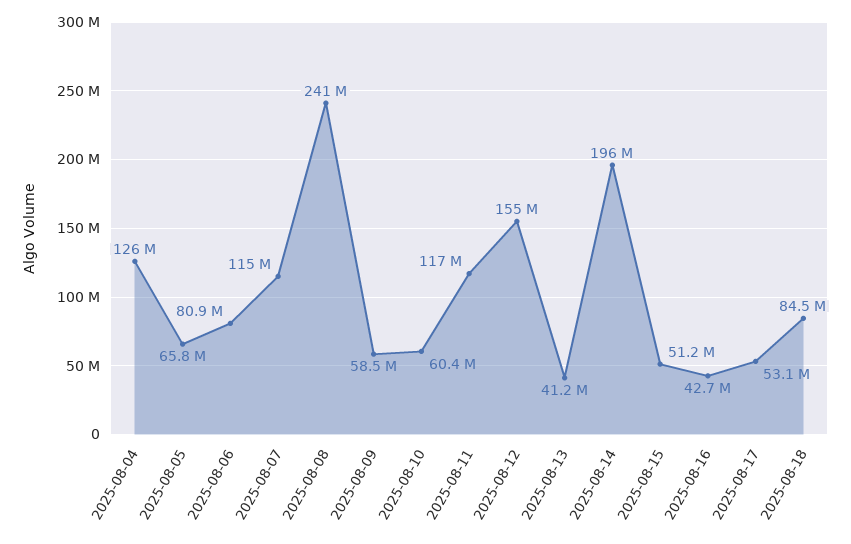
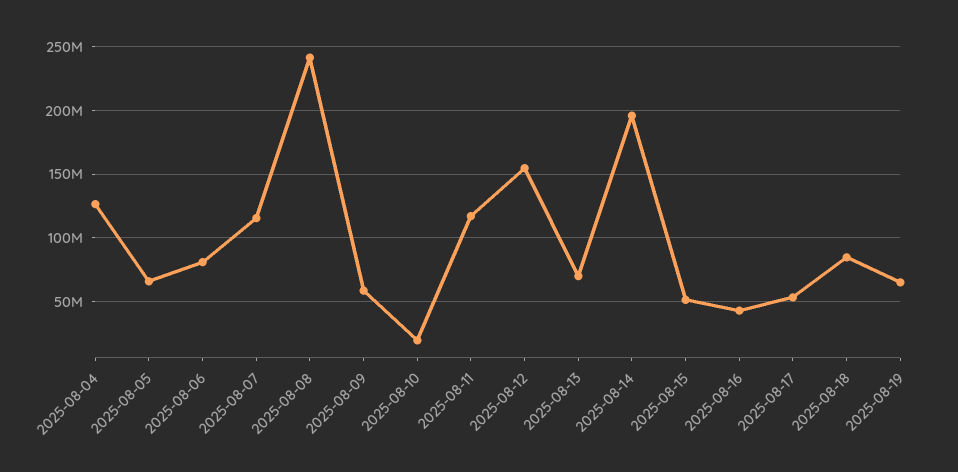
2025-08-10: 60400000 -> 20000000
2025-08-13: 41200000 -> 70000000
2025-08-19: none -> 65000000

